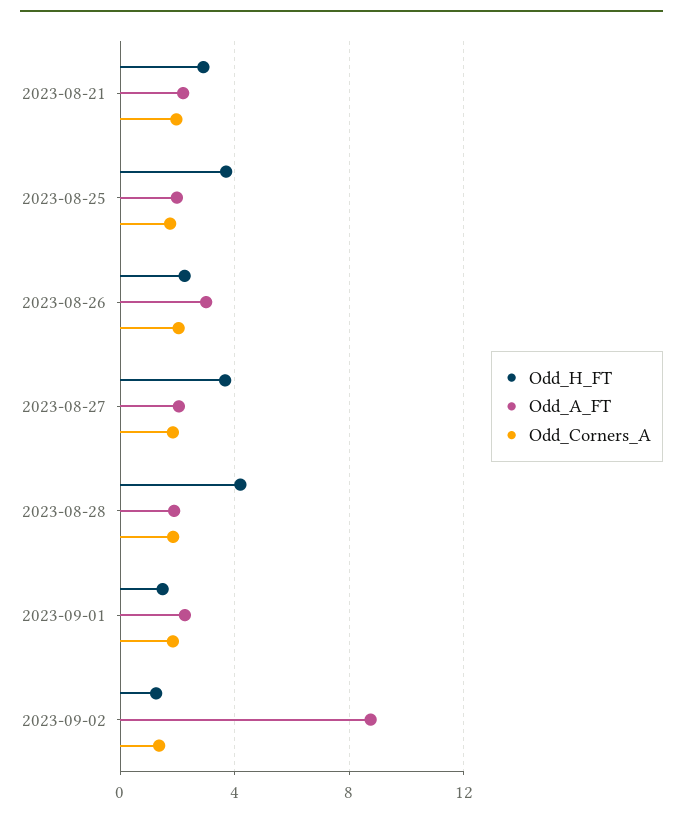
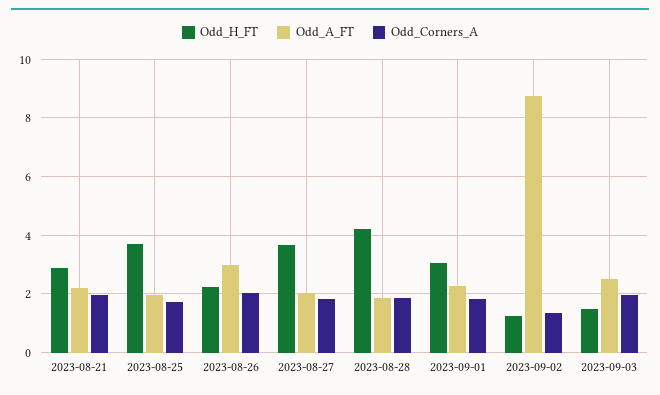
Odd_H_FT, 2023-09-01: 1.5 -> 3
Odd_H_FT, 2023-09-03: none -> 1.5
Odd_A_FT, 2023-09-03: none -> 2.5
Odd_Corners_A, 2023-09-03: none -> 2

